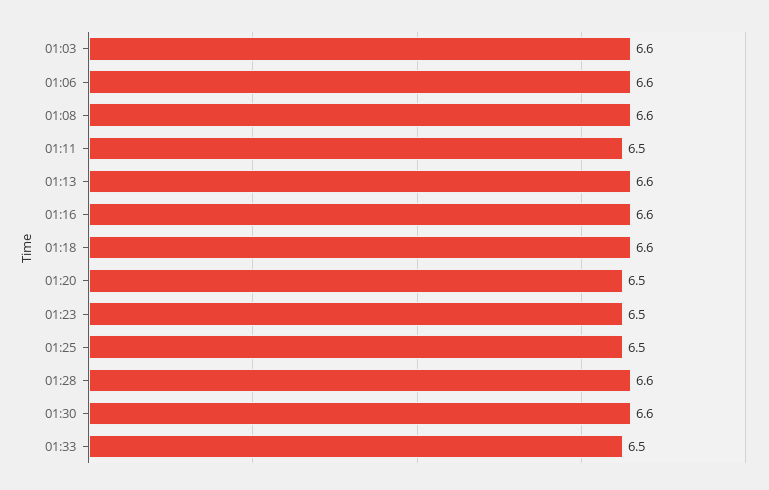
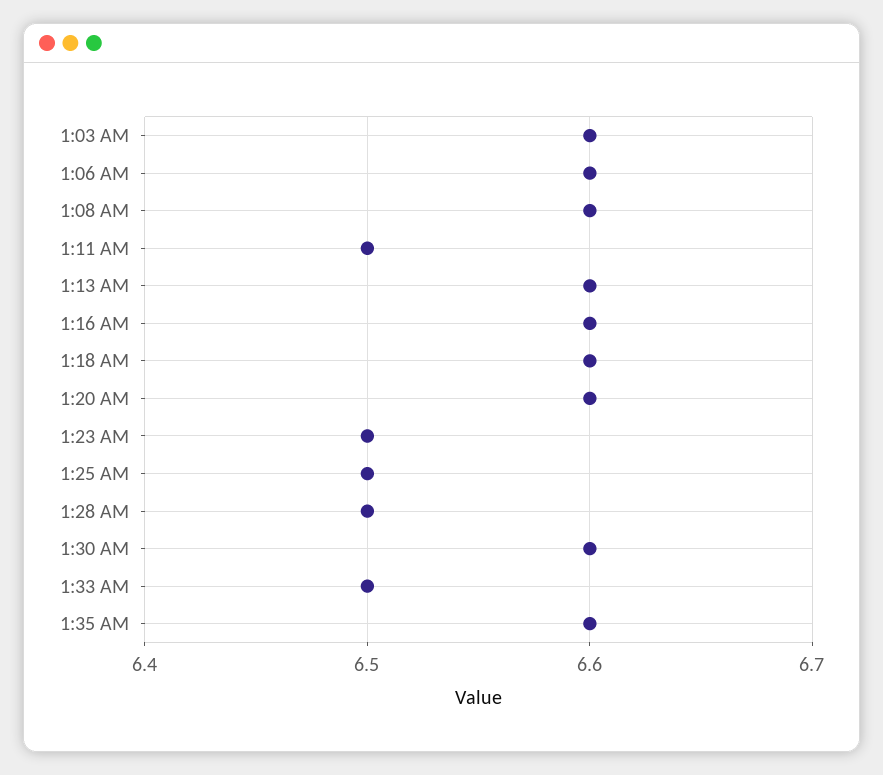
01:20: 6.5 -> 6.6
01:28: 6.6 -> 6.5
1:35 AM: none -> 6.6

